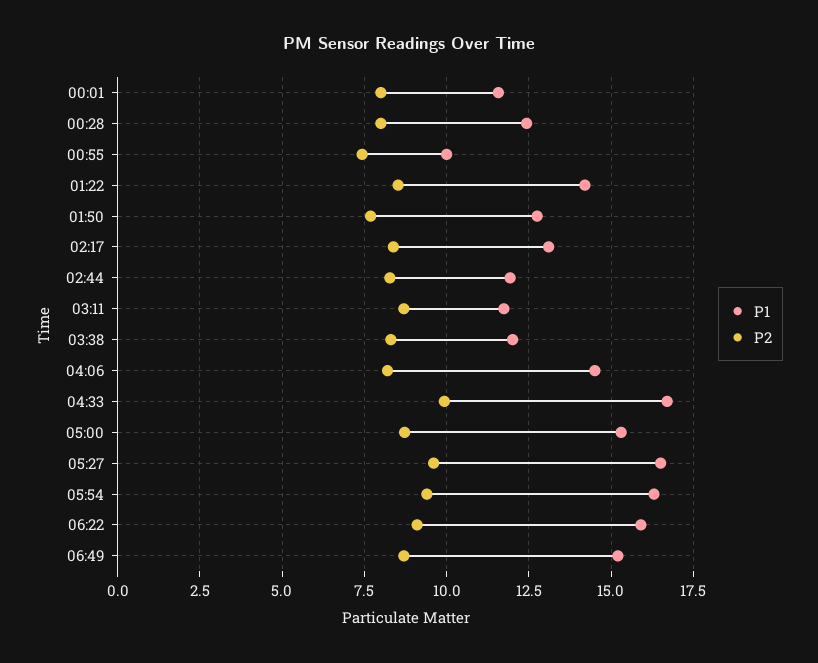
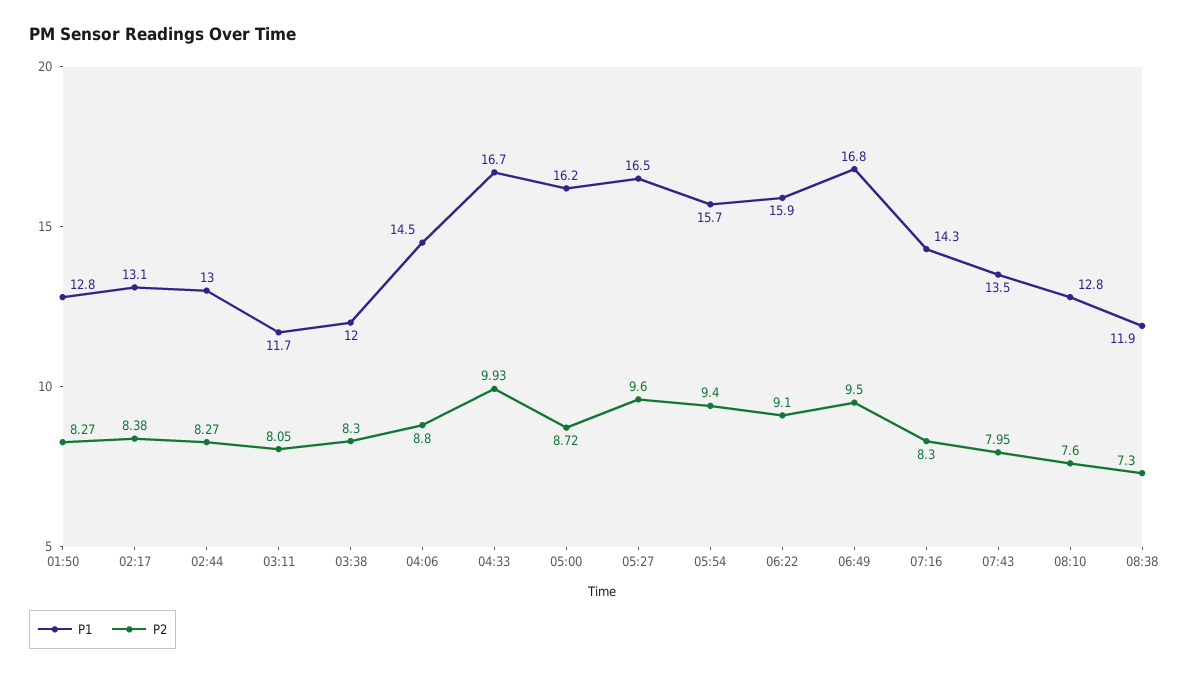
P1, 00:01: 11.5 -> none
P2, 00:01: 8 -> none
P1, 00:28: 12.5 -> none
P2, 00:28: 8 -> none
P1, 00:55: 10 -> none
P2, 00:55: 7.5 -> none
P1, 01:22: 14.25 -> none
P2, 01:22: 8.5 -> none
P2, 01:50: 7.75 -> 8.27
P1, 02:44: 12 -> 13
P2, 03:11: 8.75 -> 8.05
P2, 04:06: 8.25 -> 8.8
P1, 05:00: 15.25 -> 16.2
P1, 05:54: 16.25 -> 15.7
P1, 06:49: 15.25 -> 16.8
P2, 06:49: 8.75 -> 9.5
P1, 07:16: none -> 14.3
P2, 07:16: none -> 8.3
P1, 07:43: none -> 13.5
P2, 07:43: none -> 7.95
P1, 08:10: none -> 12.8
P2, 08:10: none -> 7.6
P1, 08:38: none -> 11.9
P2, 08:38: none -> 7.3

